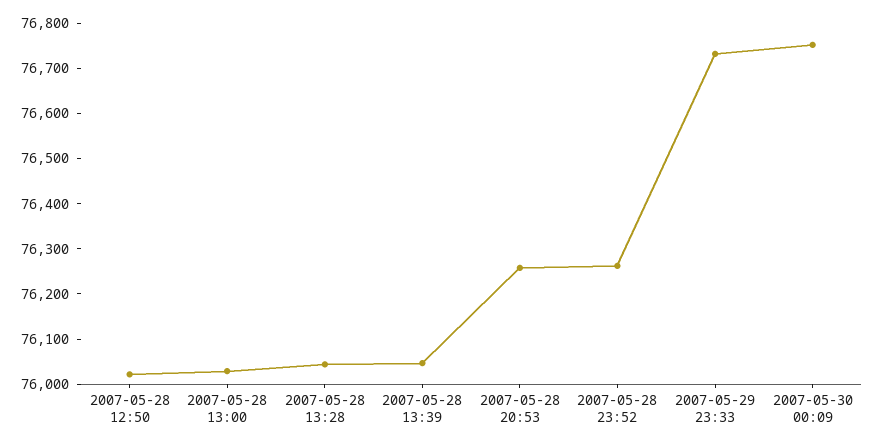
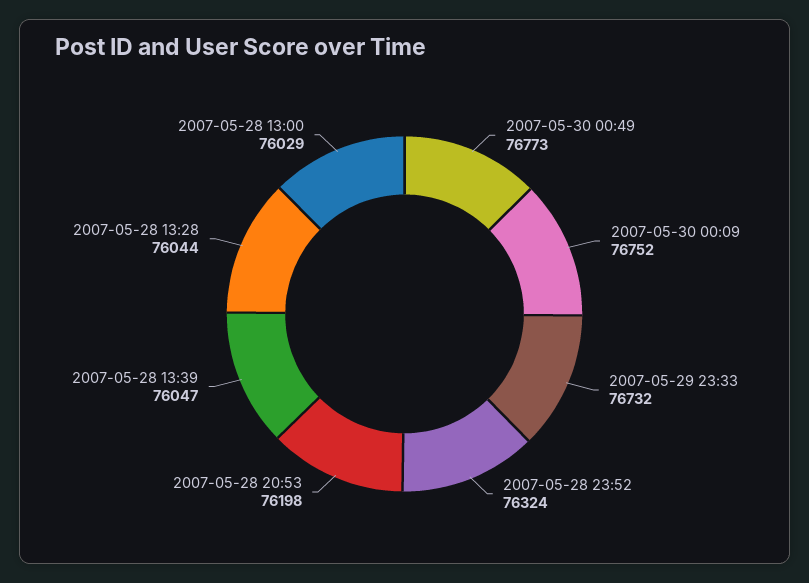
2007-05-28 12:50: 76020 -> none
2007-05-28 20:53: 76260 -> 76198
2007-05-28 23:52: 76260 -> 76324
2007-05-30 00:49: none -> 76773

